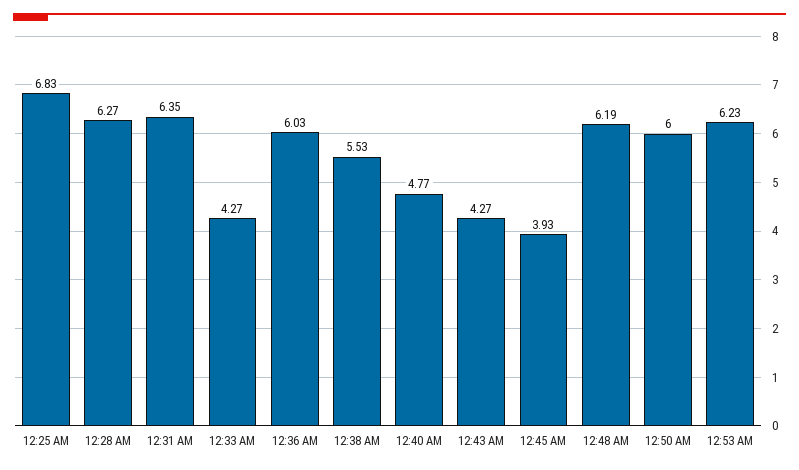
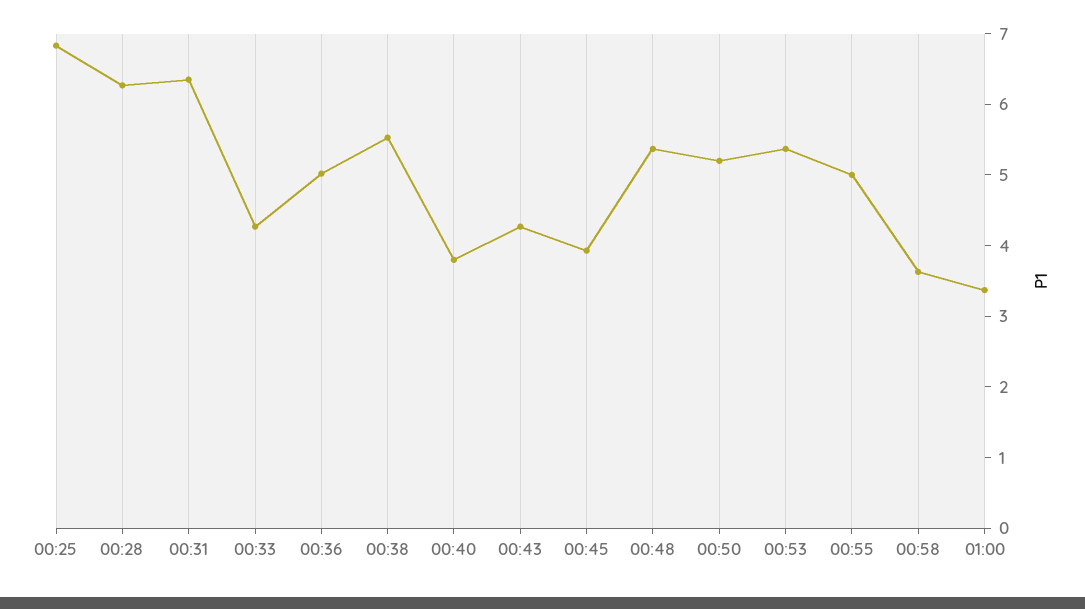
12:36 AM: 6.03 -> 5
12:40 AM: 4.77 -> 3.8
12:48 AM: 6.19 -> 5.4
12:50 AM: 6 -> 5.2
12:53 AM: 6.23 -> 5.4
00:55: none -> 5
00:58: none -> 3.6
01:00: none -> 3.4

